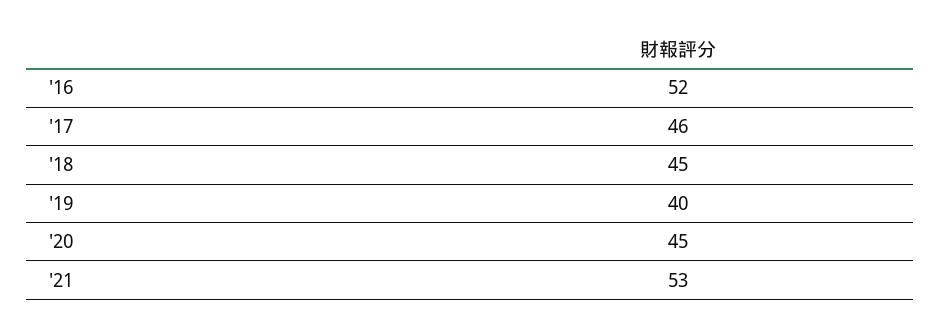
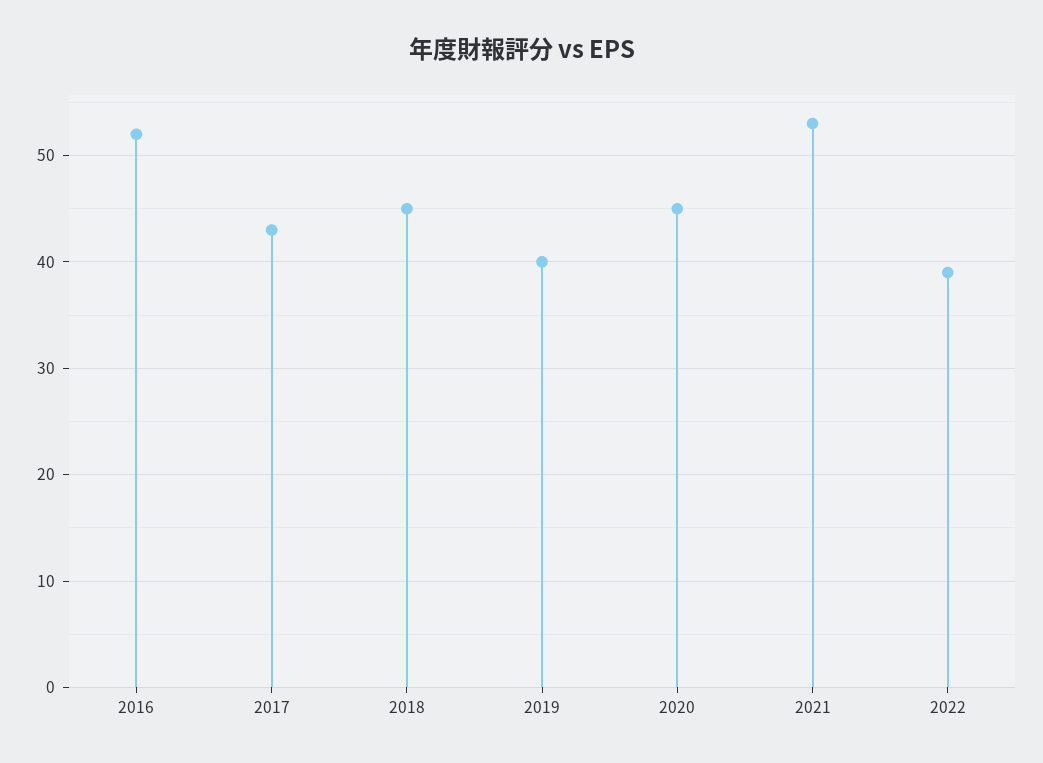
'17: 46 -> 43
2022: none -> 39

